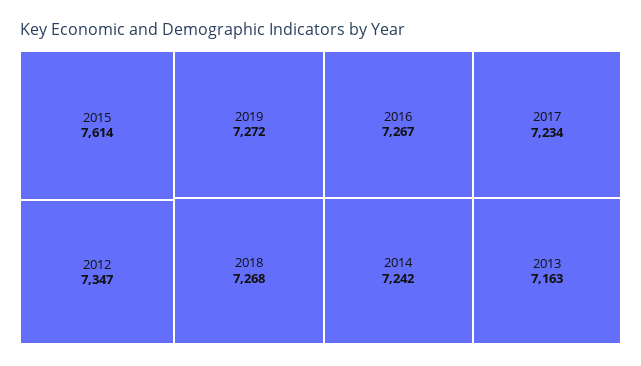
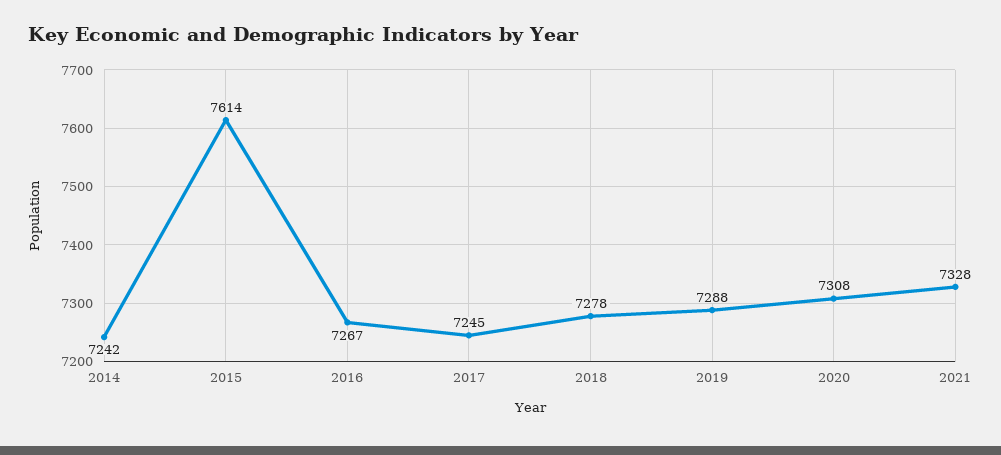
2012: 7347 -> none
2019: 7272 -> 7288
2018: 7268 -> 7278
2017: 7234 -> 7245
2013: 7163 -> none
2020: none -> 7308
2021: none -> 7328

